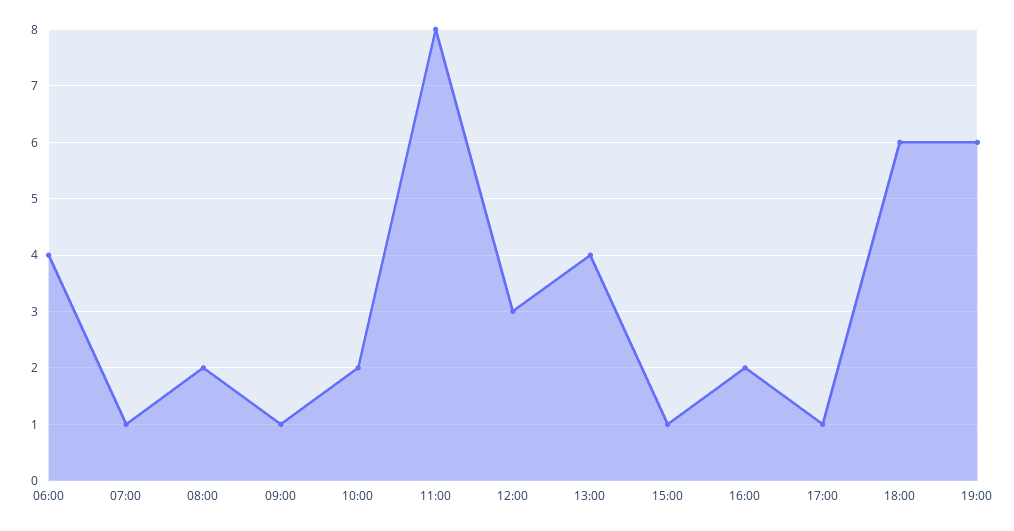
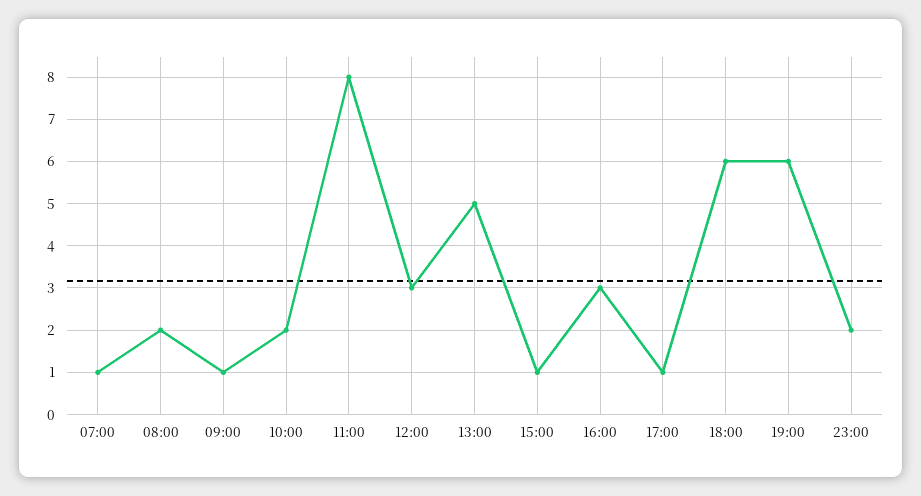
06:00: 4 -> none
13:00: 4 -> 5
16:00: 2 -> 3
23:00: none -> 2

